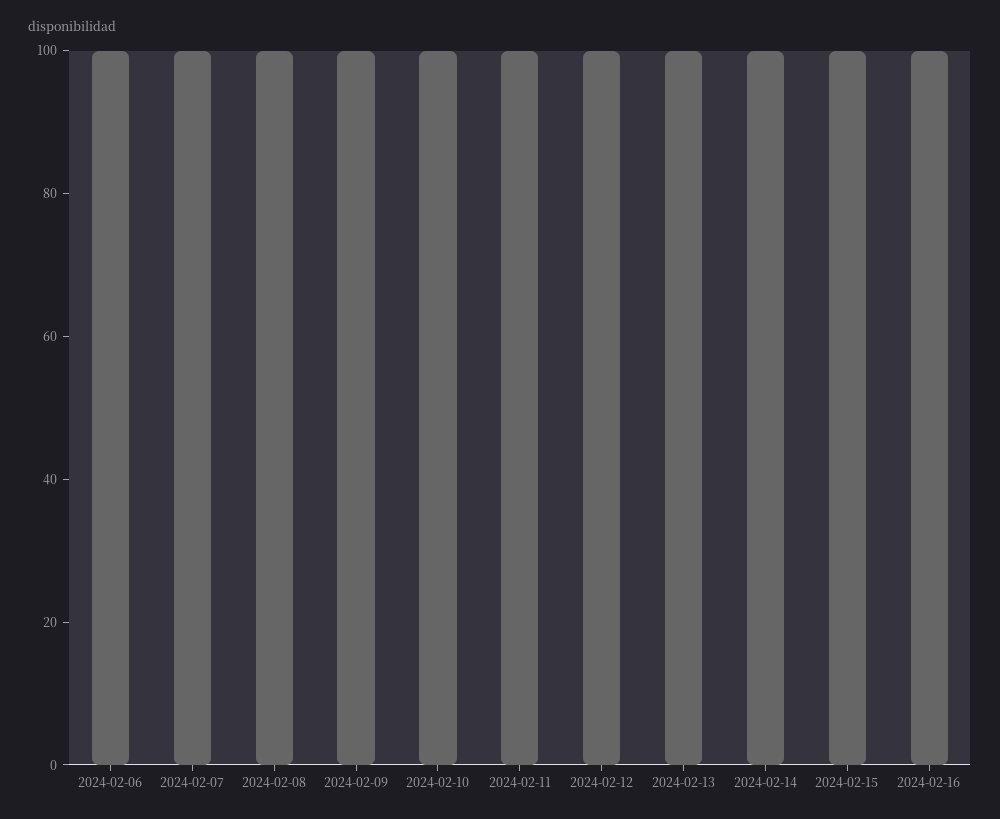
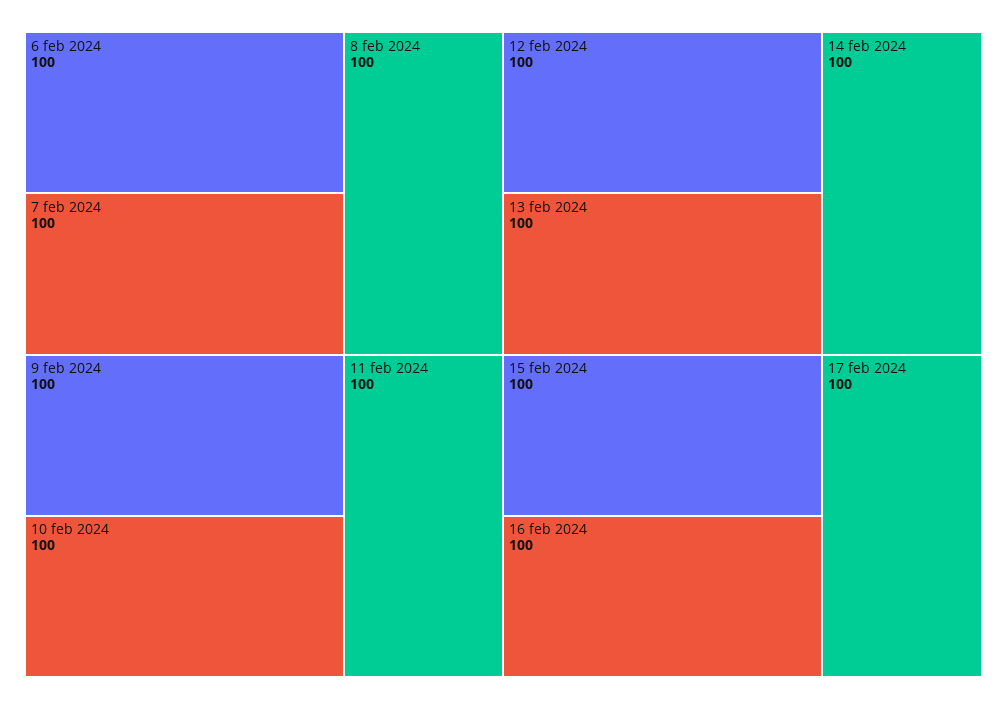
17 feb 2024: none -> 100

